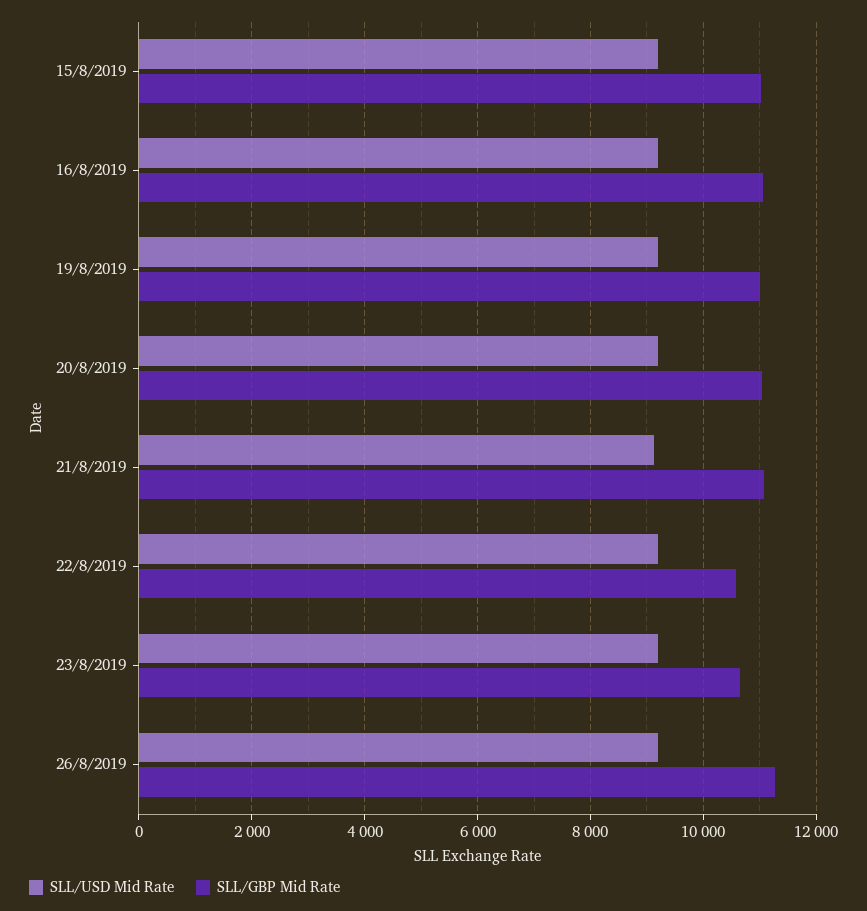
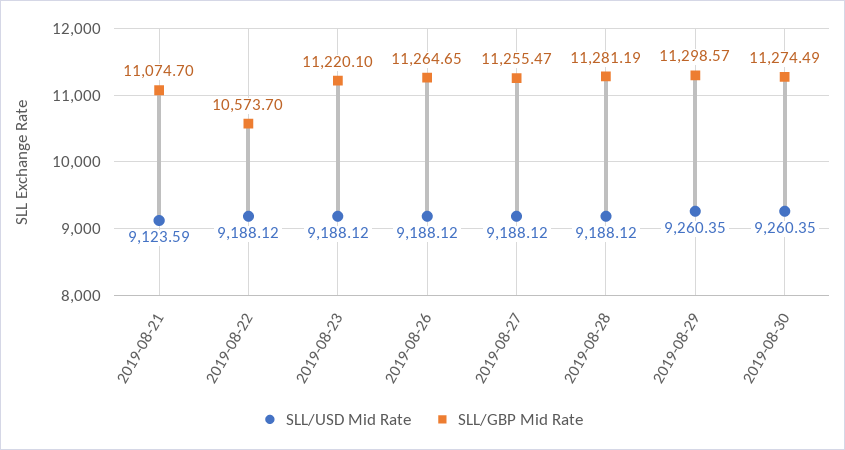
SLL/USD Mid Rate, 15/8/2019: 9200 -> none
SLL/GBP Mid Rate, 15/8/2019: 11000 -> none
SLL/USD Mid Rate, 16/8/2019: 9200 -> none
SLL/GBP Mid Rate, 16/8/2019: 11000 -> none
SLL/USD Mid Rate, 19/8/2019: 9200 -> none
SLL/GBP Mid Rate, 19/8/2019: 11000 -> none
SLL/USD Mid Rate, 20/8/2019: 9200 -> none
SLL/GBP Mid Rate, 20/8/2019: 11000 -> none
SLL/GBP Mid Rate, 23/8/2019: 10600 -> 11220.1
SLL/USD Mid Rate, 2019-08-27: none -> 9188.12
SLL/GBP Mid Rate, 2019-08-27: none -> 11255.47
SLL/USD Mid Rate, 2019-08-28: none -> 9188.12
SLL/GBP Mid Rate, 2019-08-28: none -> 11281.19
SLL/USD Mid Rate, 2019-08-29: none -> 9260.35
SLL/GBP Mid Rate, 2019-08-29: none -> 11298.57
SLL/USD Mid Rate, 2019-08-30: none -> 9260.35
SLL/GBP Mid Rate, 2019-08-30: none -> 11274.49

